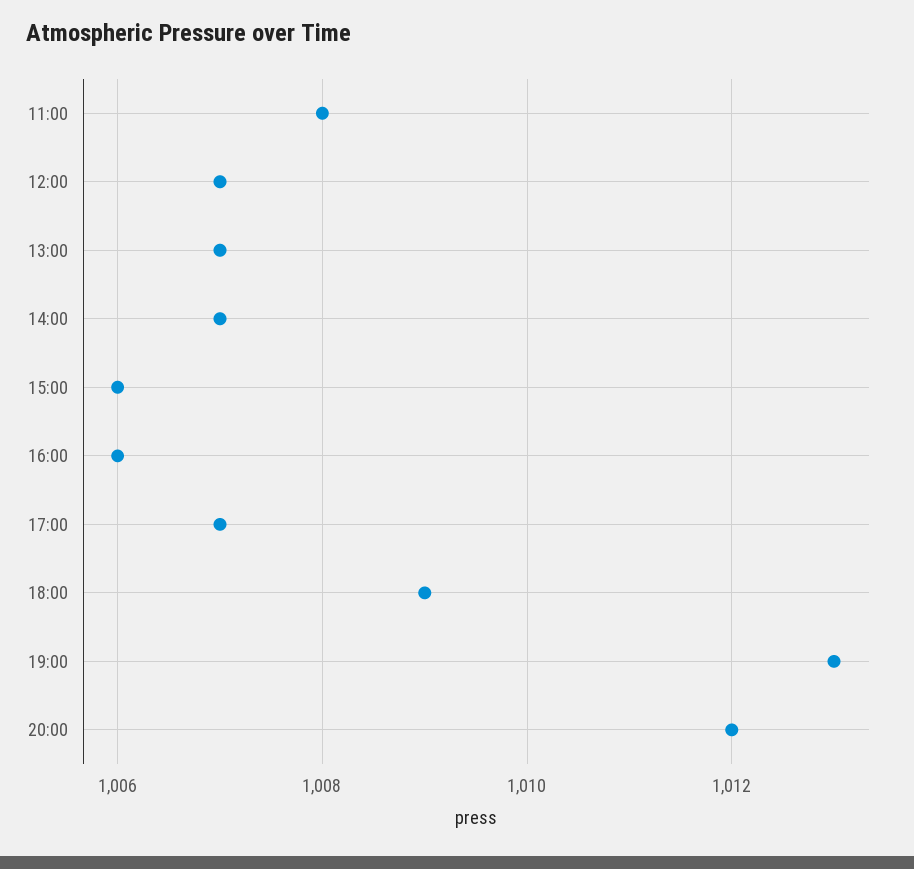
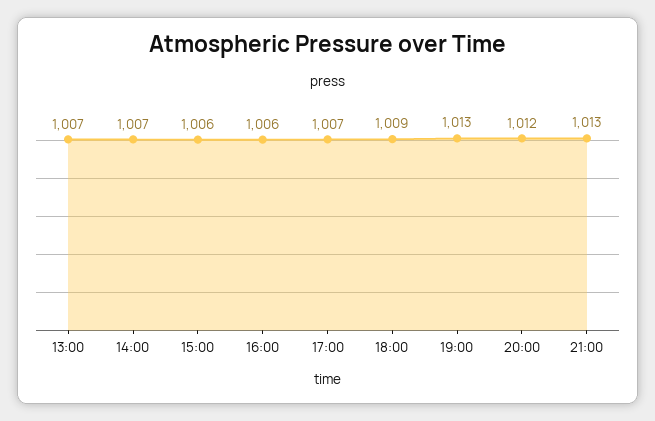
11:00: 1008 -> none
12:00: 1007 -> none
21:00: none -> 1013

